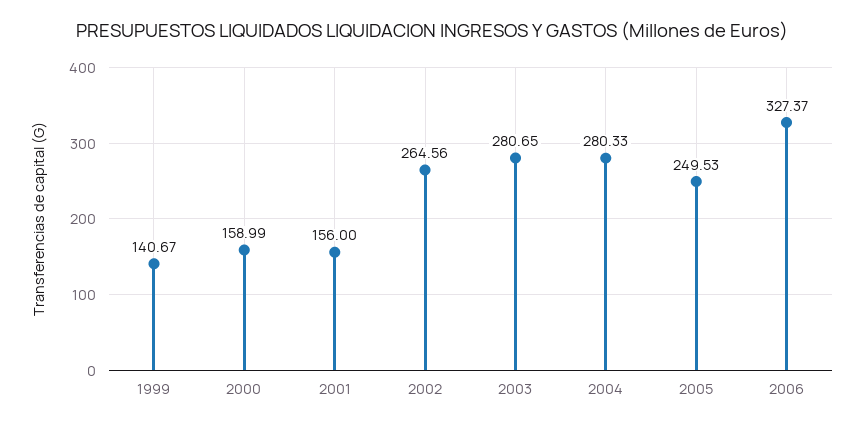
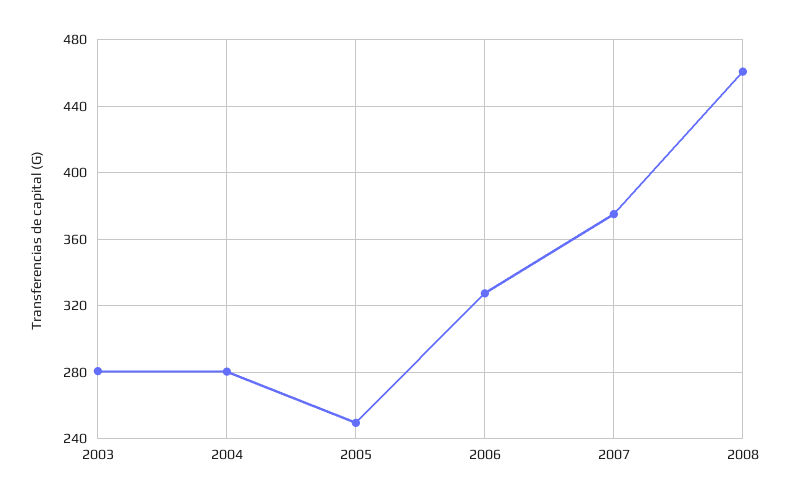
1999: 140.67 -> none
2000: 158.99 -> none
2001: 156 -> none
2002: 264.56 -> none
2007: none -> 375
2008: none -> 460

